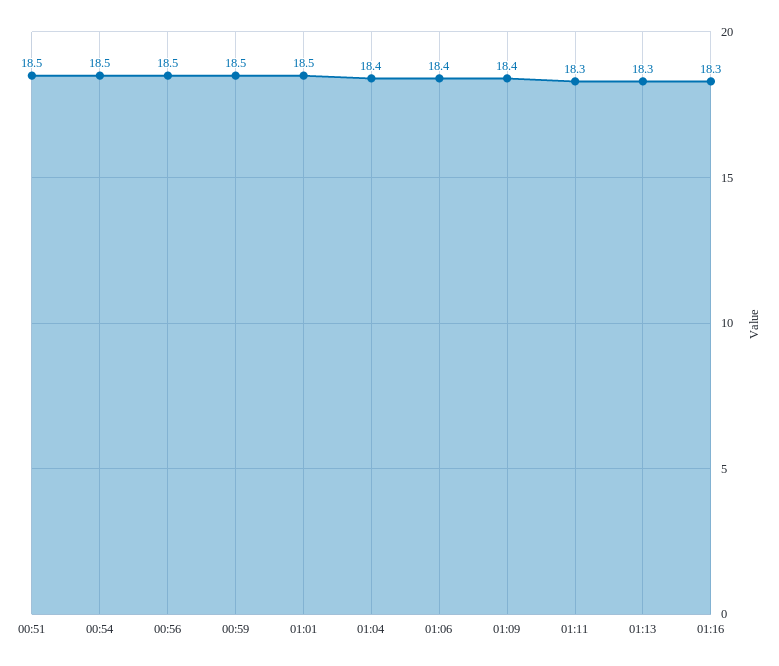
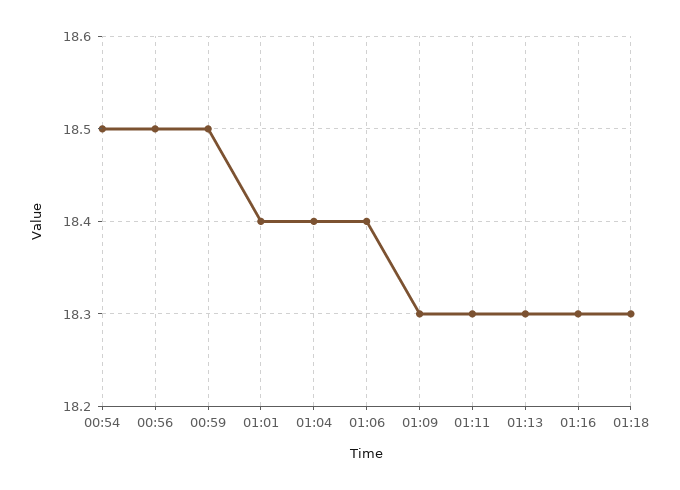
00:51: 18.5 -> none
01:01: 18.5 -> 18.4
01:09: 18.4 -> 18.3
01:18: none -> 18.3

